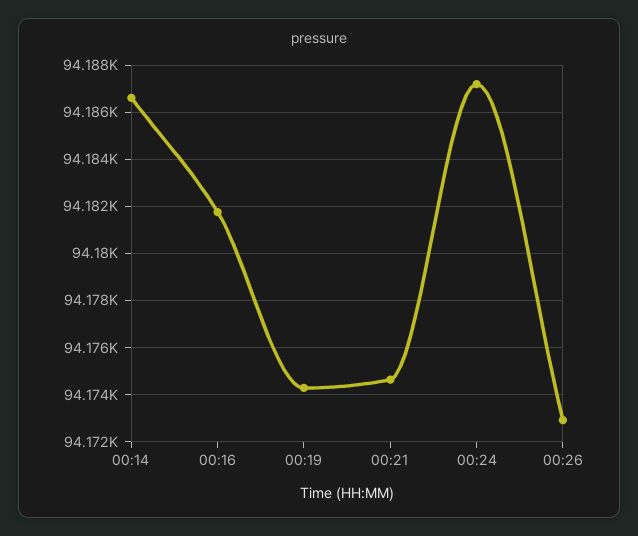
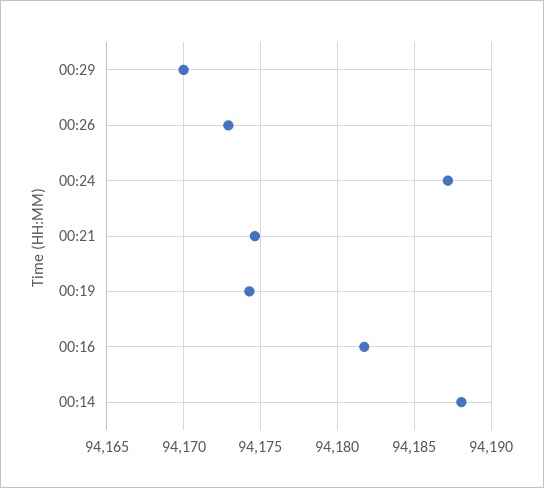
00:14: 94186.5 -> 94188
00:29: none -> 94170

